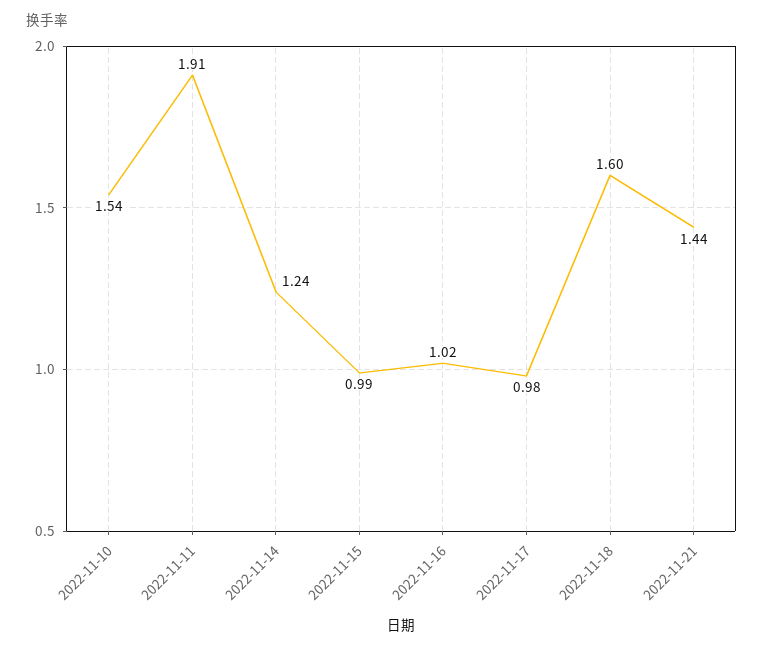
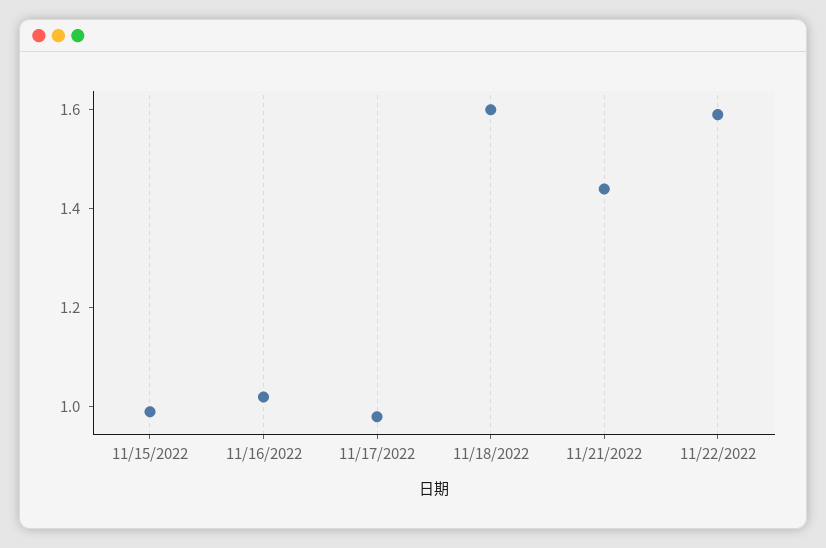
2022-11-10: 1.54 -> none
2022-11-11: 1.91 -> none
2022-11-14: 1.24 -> none
11/22/2022: none -> 1.6

